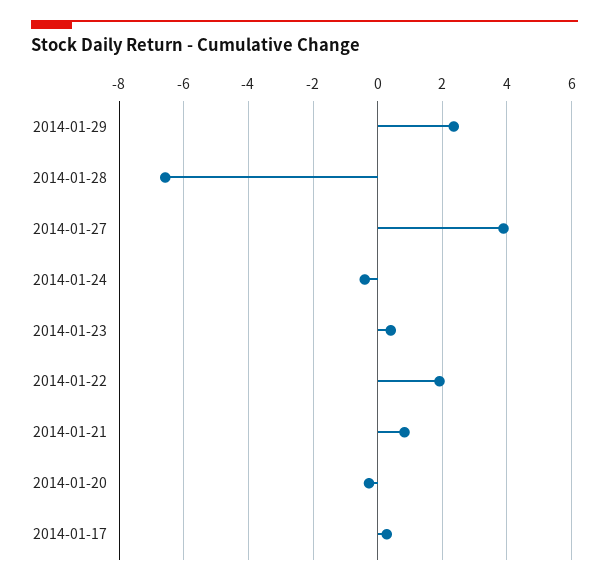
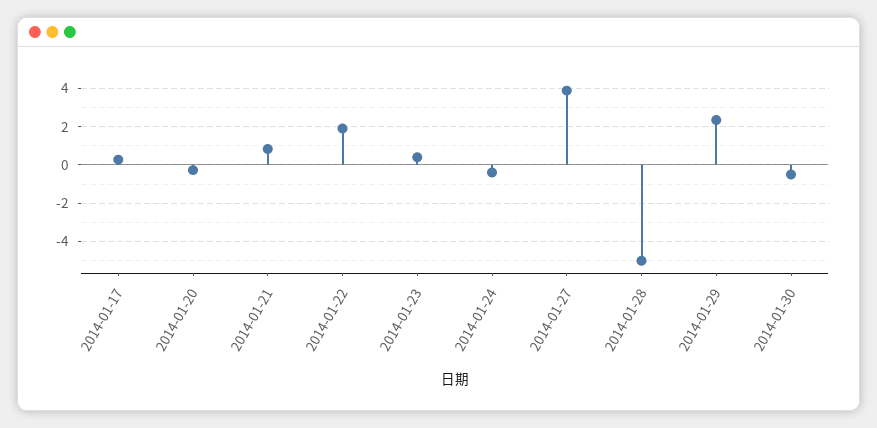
2014-01-28: -6.6 -> -5
2014-01-30: none -> -0.5

